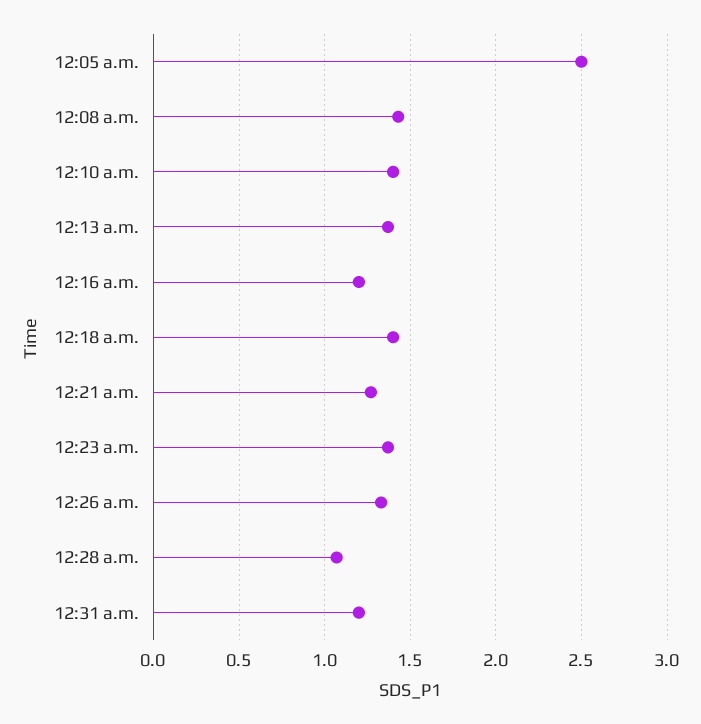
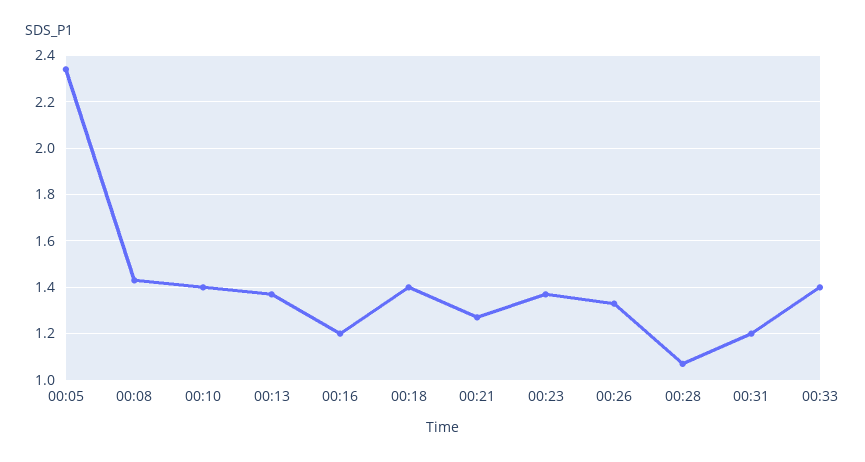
12:05 a.m.: 2.5 -> 2.35
00:33: none -> 1.4

